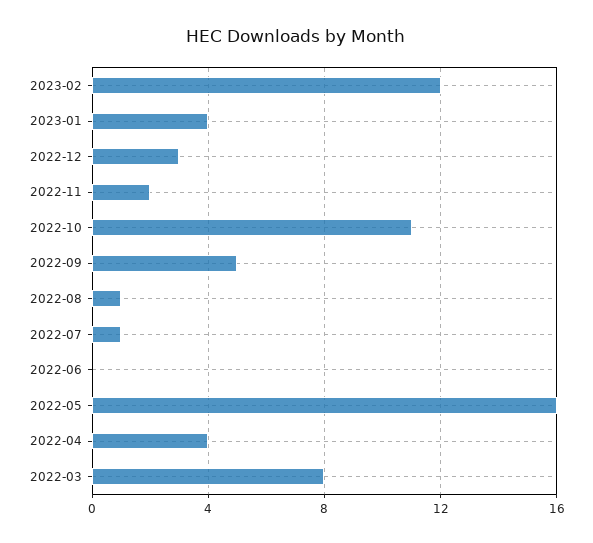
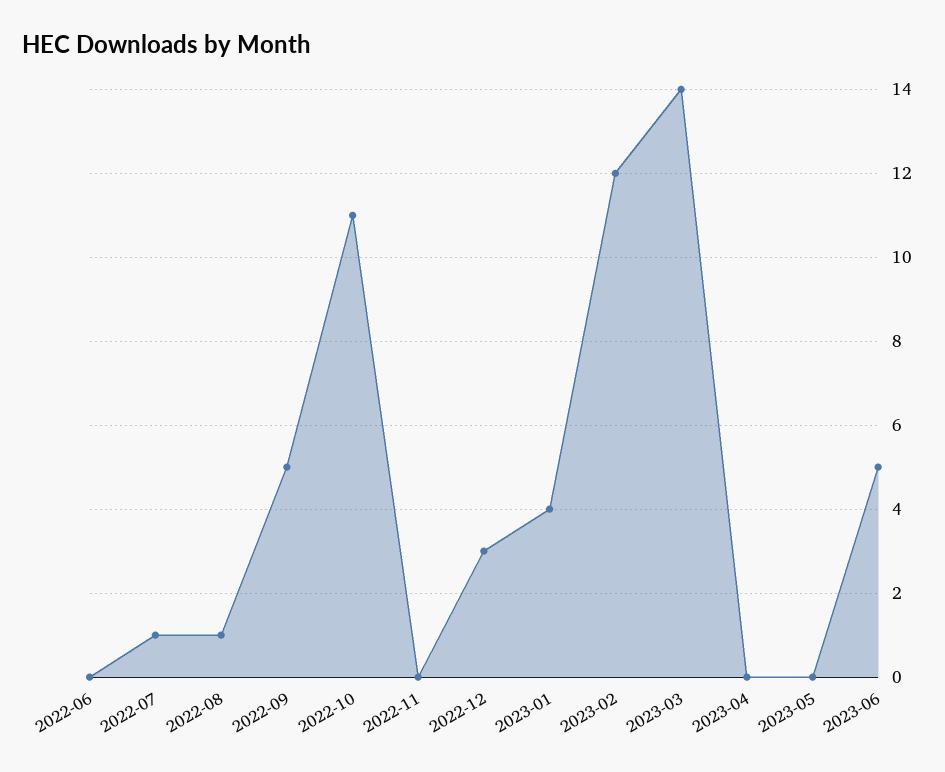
2022-11: 2 -> 0
2022-05: 16 -> none
2022-04: 4 -> none
2022-03: 8 -> none
2023-03: none -> 14
2023-04: none -> 0
2023-05: none -> 0
2023-06: none -> 5

